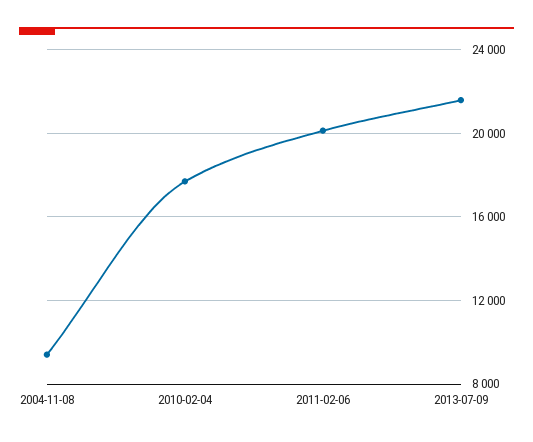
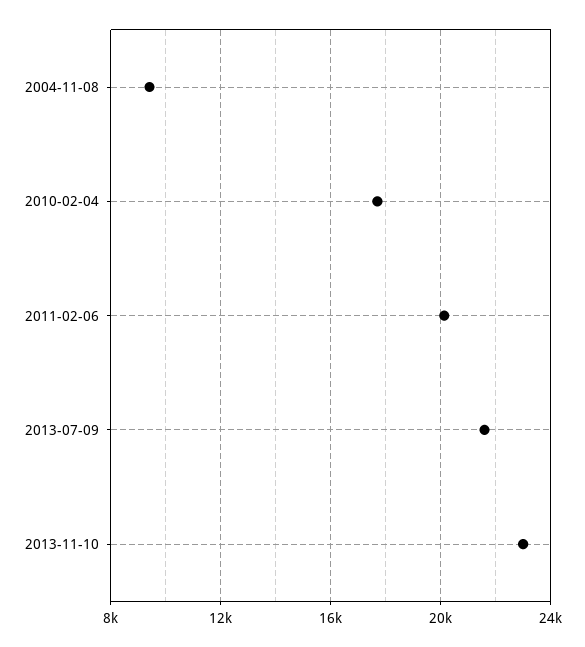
2013-11-10: none -> 23000

